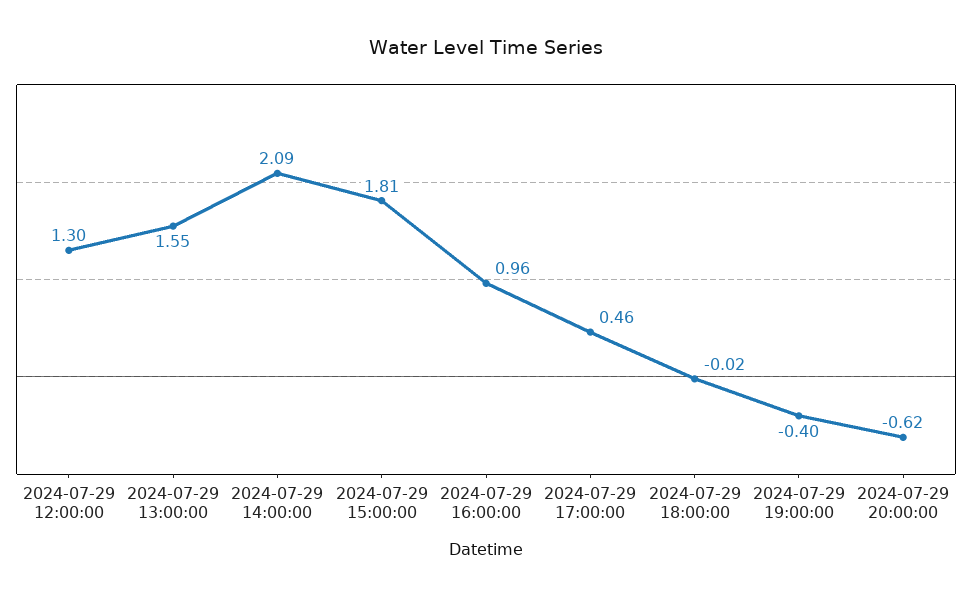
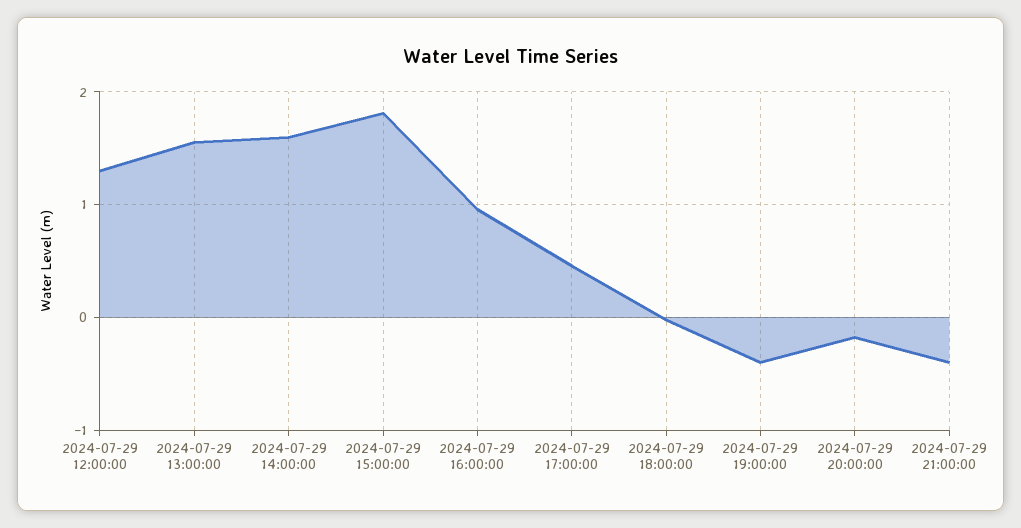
2024-07-29 14:00:00: 2.09 -> 1.6
2024-07-29 20:00:00: -0.62 -> -0.2
2024-07-29 21:00:00: none -> -0.4

